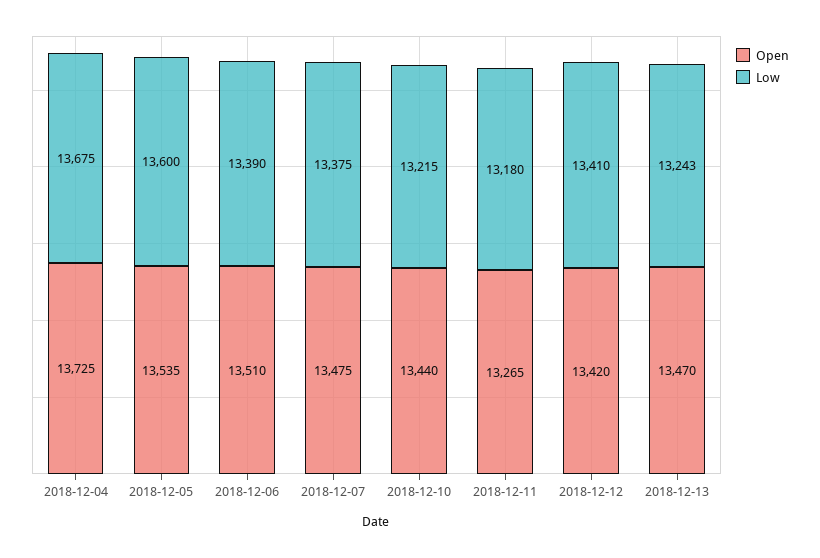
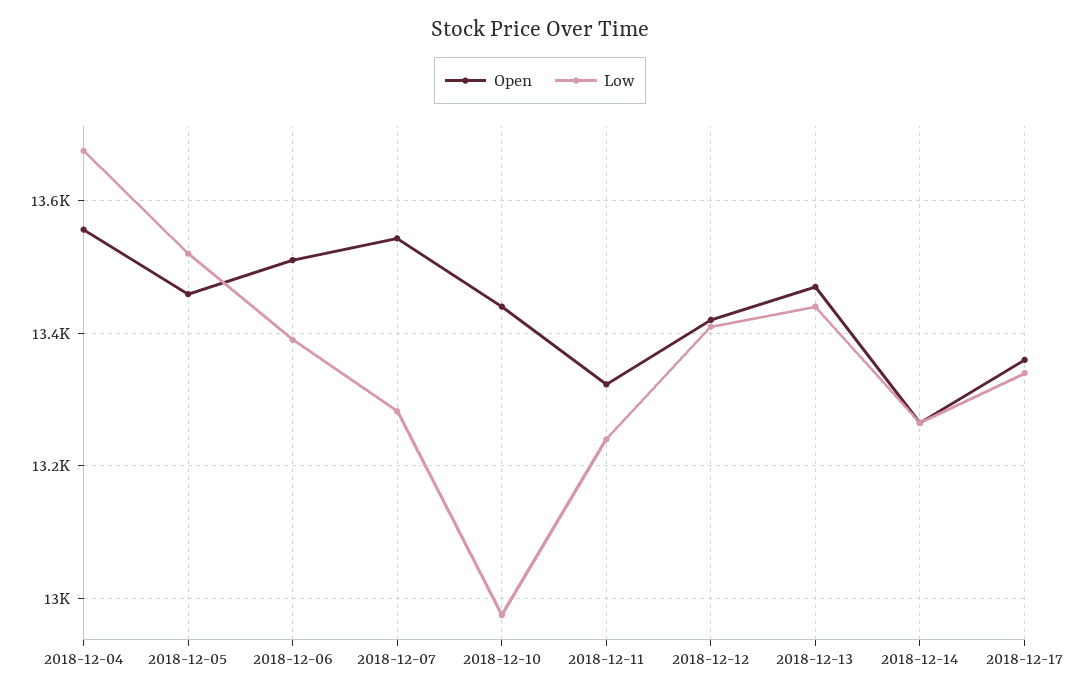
Open, 2018-12-04: 13725 -> 13560
Open, 2018-12-05: 13535 -> 13460
Low, 2018-12-05: 13600 -> 13520
Open, 2018-12-07: 13475 -> 13540
Low, 2018-12-07: 13375 -> 13280
Low, 2018-12-10: 13215 -> 12980
Open, 2018-12-11: 13265 -> 13320
Low, 2018-12-11: 13180 -> 13240
Low, 2018-12-13: 13243 -> 13440
Open, 2018-12-14: none -> 13260
Low, 2018-12-14: none -> 13260
Open, 2018-12-17: none -> 13360
Low, 2018-12-17: none -> 13340

